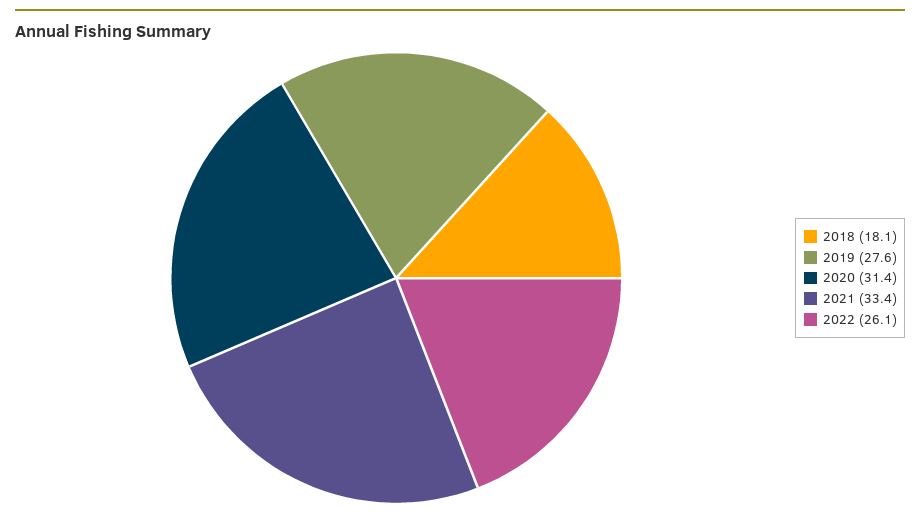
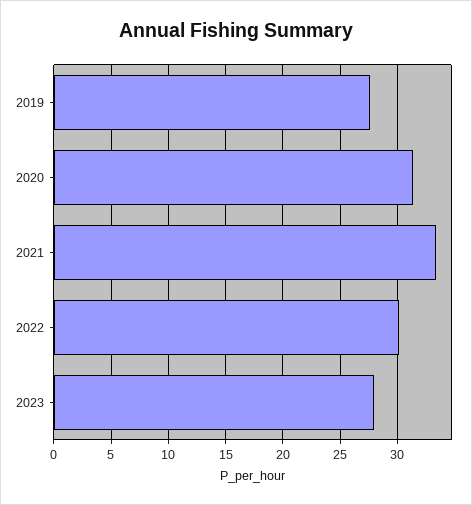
2018: 18.1 -> none
2022: 26.1 -> 30
2023: none -> 28

